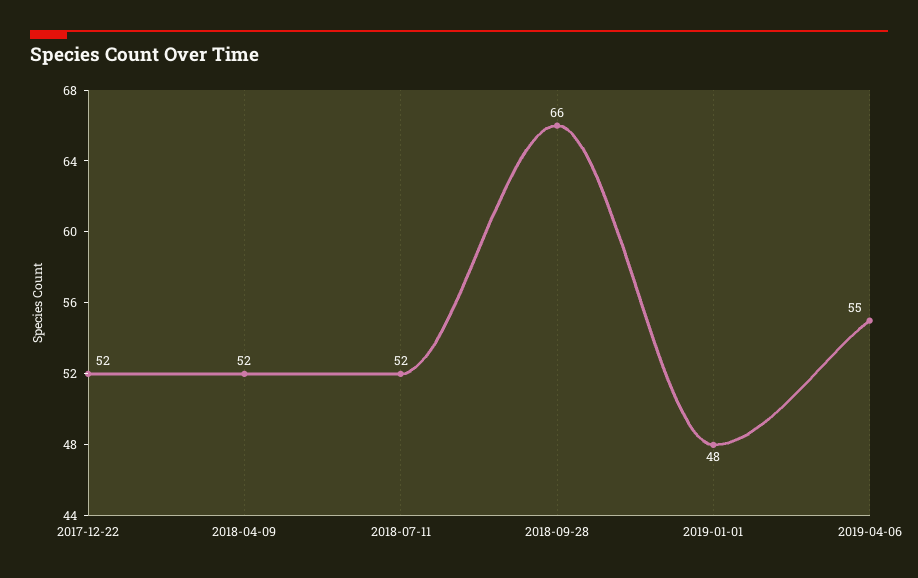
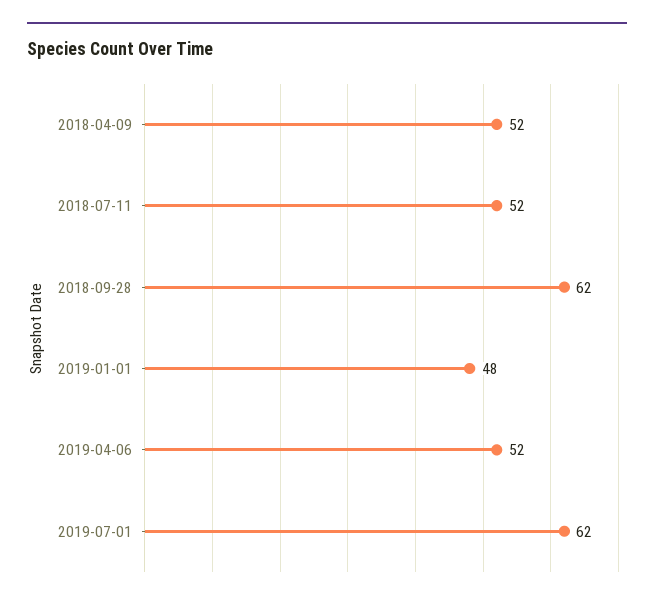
2017-12-22: 52 -> none
2018-09-28: 66 -> 62
2019-04-06: 55 -> 52
2019-07-01: none -> 62

